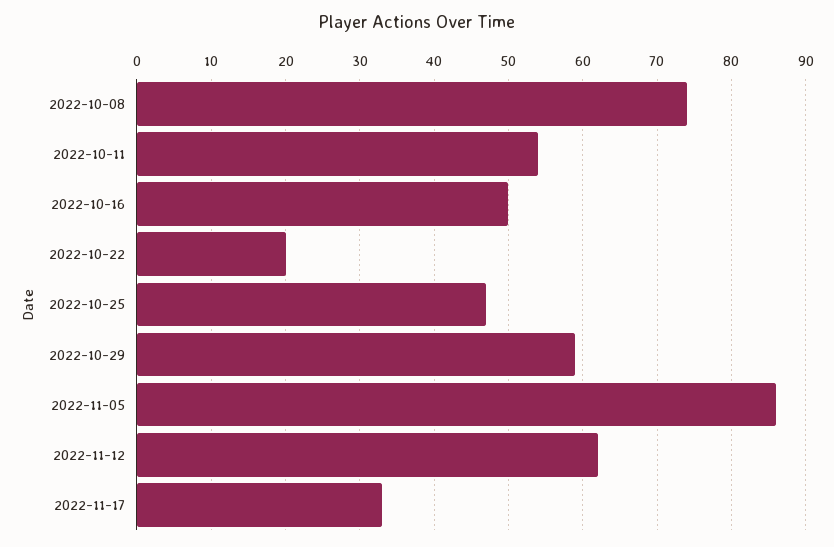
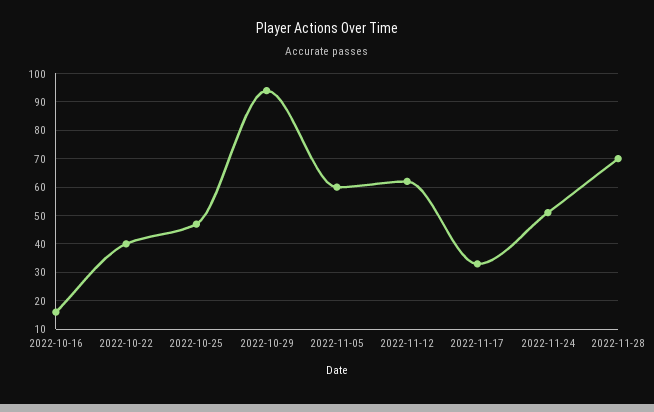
2022-10-08: 74 -> none
2022-10-11: 54 -> none
2022-10-16: 50 -> 15
2022-10-22: 20 -> 40
2022-10-29: 59 -> 95
2022-11-05: 86 -> 60
2022-11-24: none -> 50
2022-11-28: none -> 70

